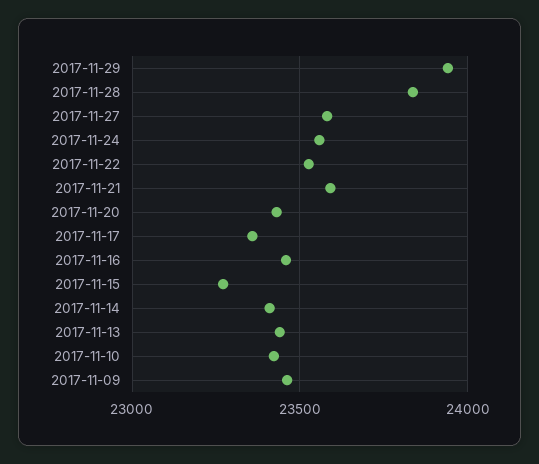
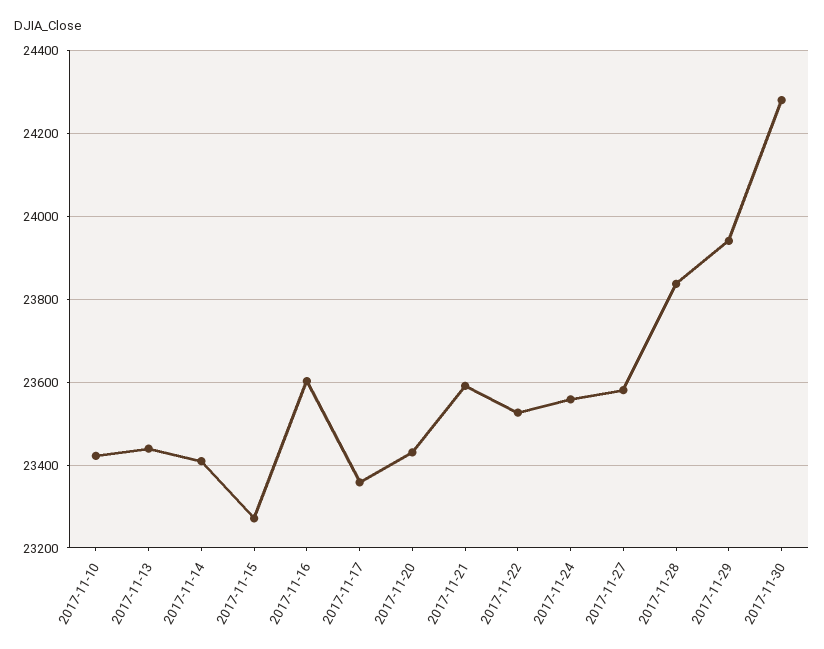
2017-11-16: 23450 -> 23600
2017-11-09: 23450 -> none
2017-11-30: none -> 24280

